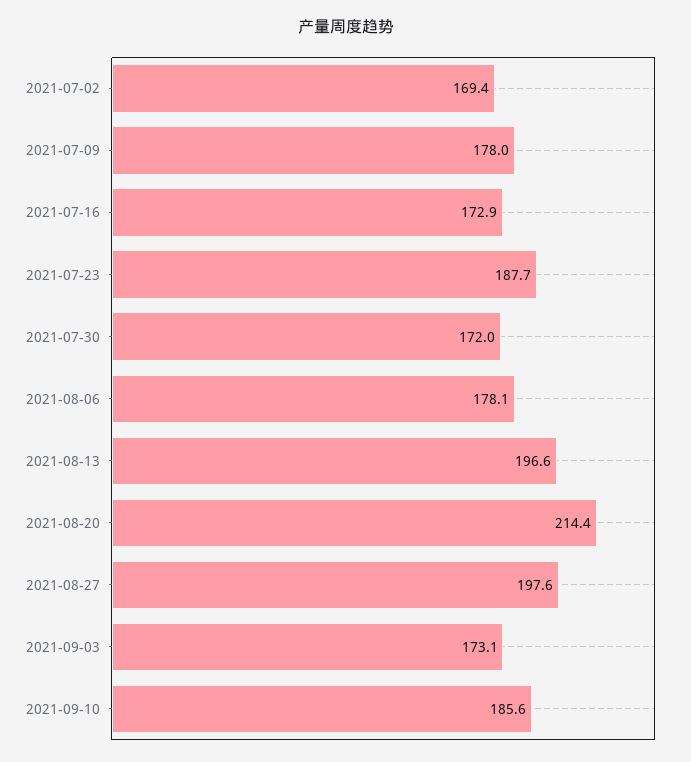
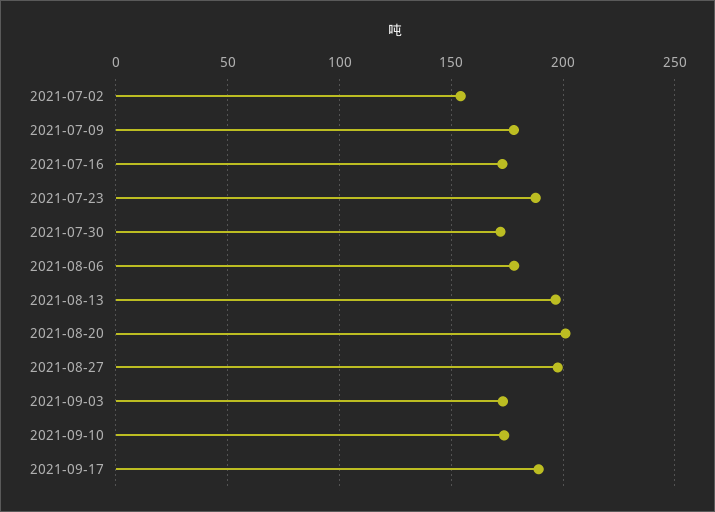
2021-07-02: 169.4 -> 155
2021-08-20: 214.4 -> 200
2021-09-10: 185.6 -> 175
2021-09-17: none -> 190

